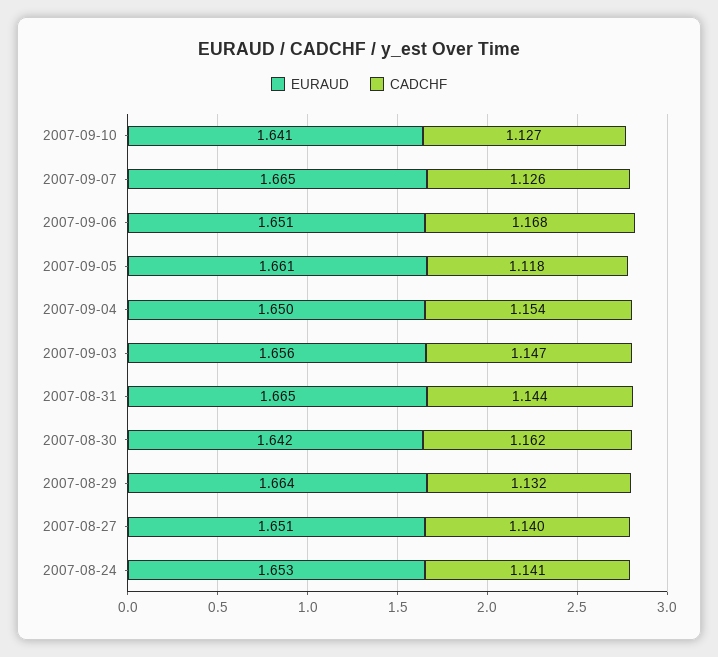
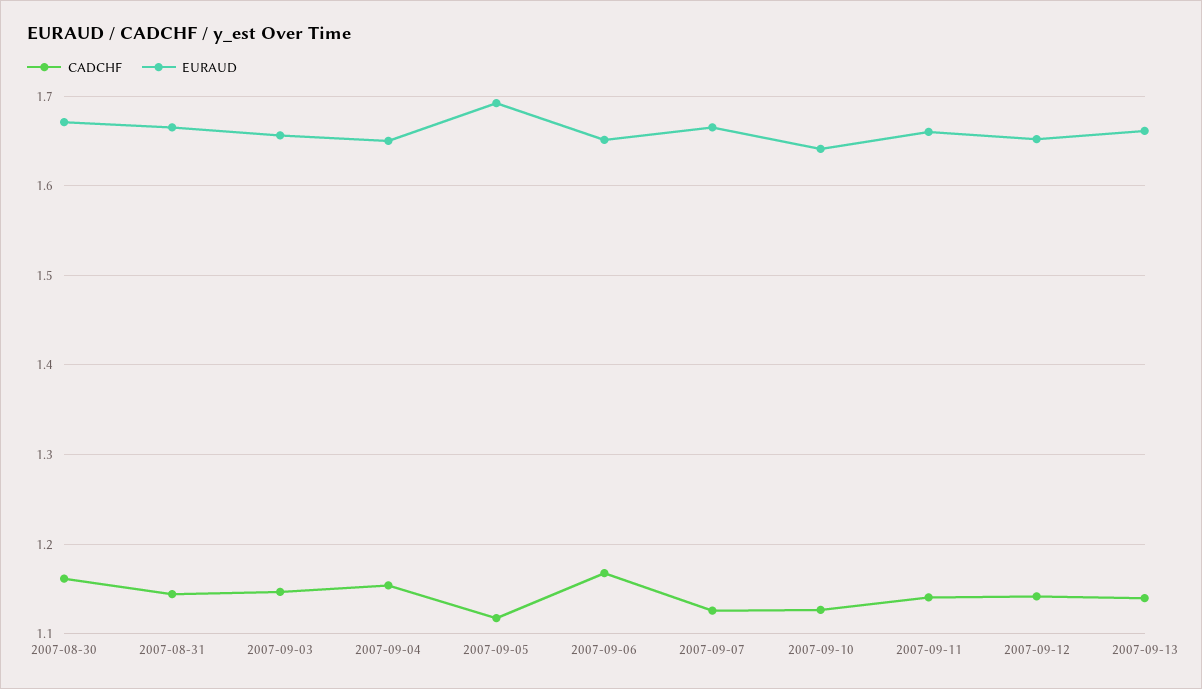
EURAUD, 2007-09-05: 1.661 -> 1.69
EURAUD, 2007-08-30: 1.642 -> 1.67
EURAUD, 2007-08-29: 1.664 -> none
CADCHF, 2007-08-29: 1.132 -> none
EURAUD, 2007-08-27: 1.651 -> none
CADCHF, 2007-08-27: 1.14 -> none
EURAUD, 2007-08-24: 1.653 -> none
CADCHF, 2007-08-24: 1.141 -> none
CADCHF, 2007-09-11: none -> 1.14
EURAUD, 2007-09-11: none -> 1.66
CADCHF, 2007-09-12: none -> 1.14
EURAUD, 2007-09-12: none -> 1.65
CADCHF, 2007-09-13: none -> 1.14
EURAUD, 2007-09-13: none -> 1.66

